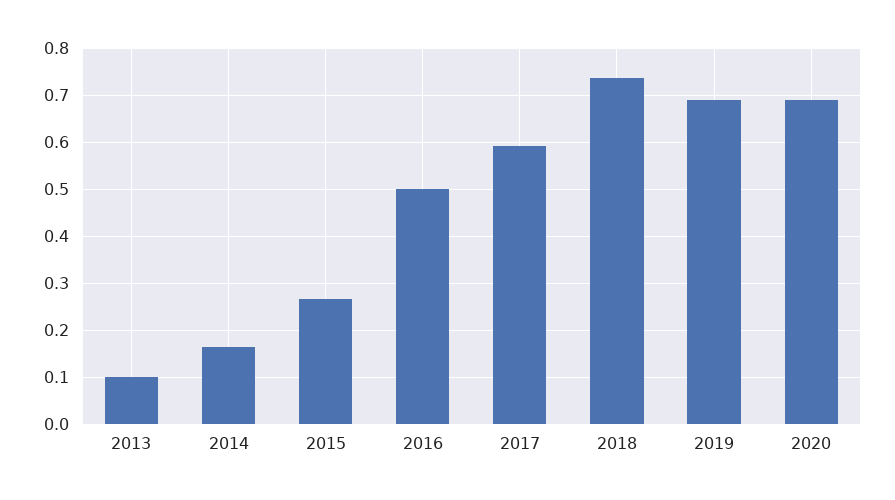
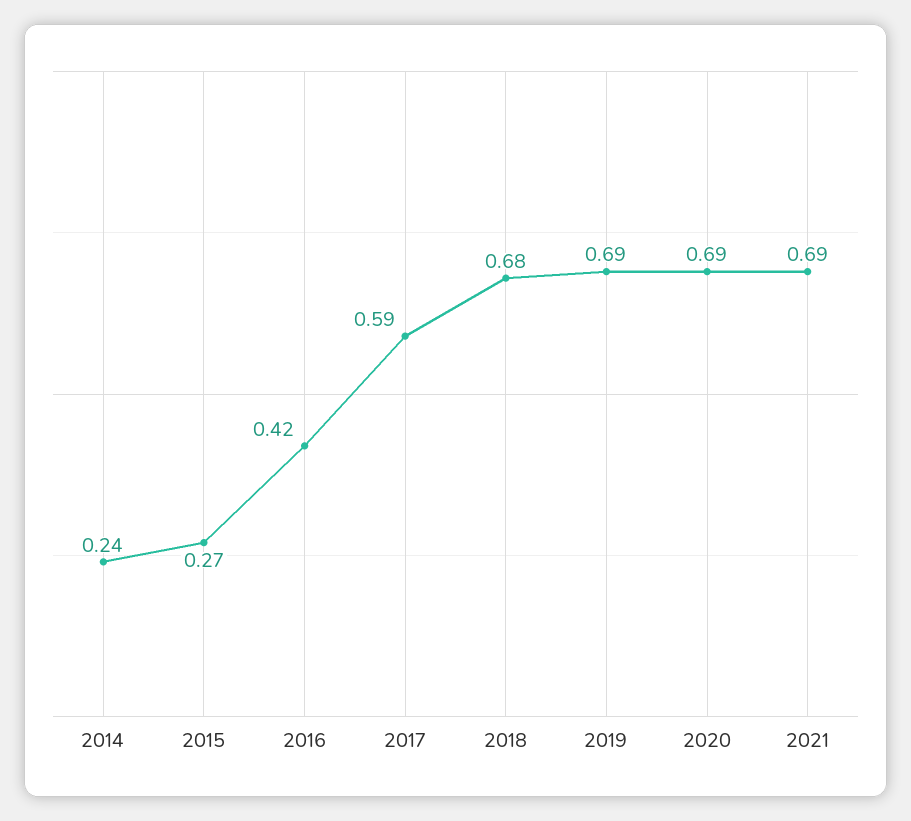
2013: 0.1 -> none
2014: 0.16 -> 0.24
2016: 0.5 -> 0.42
2018: 0.74 -> 0.68
2021: none -> 0.69

